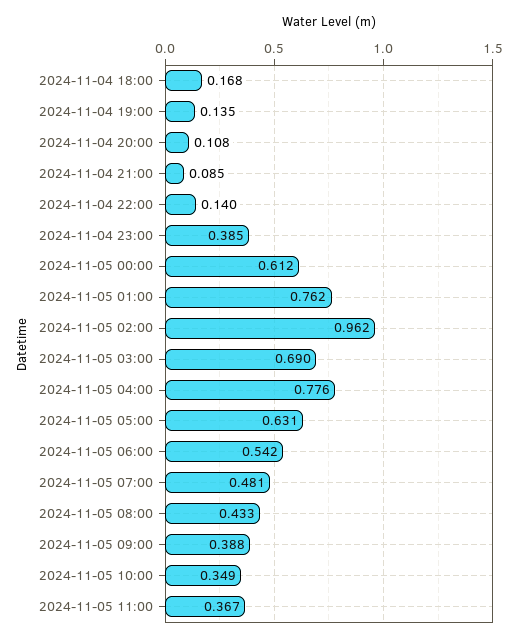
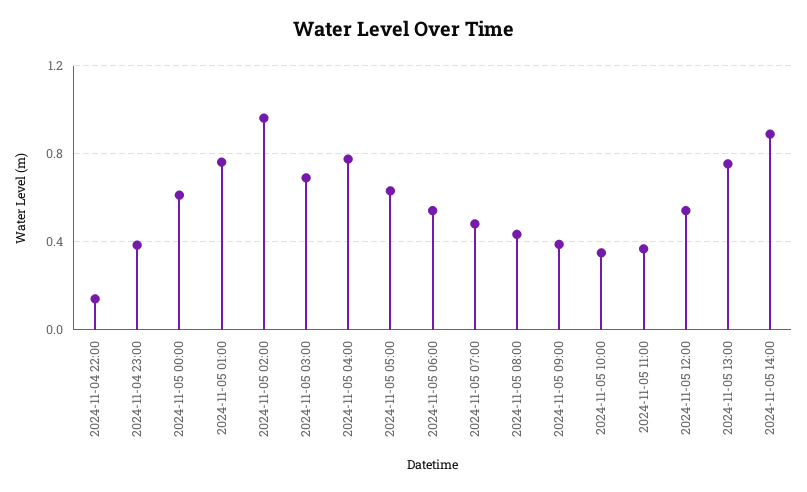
2024-11-04 18:00: 0.168 -> none
2024-11-04 19:00: 0.135 -> none
2024-11-04 20:00: 0.108 -> none
2024-11-04 21:00: 0.085 -> none
2024-11-05 12:00: none -> 0.55
2024-11-05 13:00: none -> 0.75
2024-11-05 14:00: none -> 0.9

